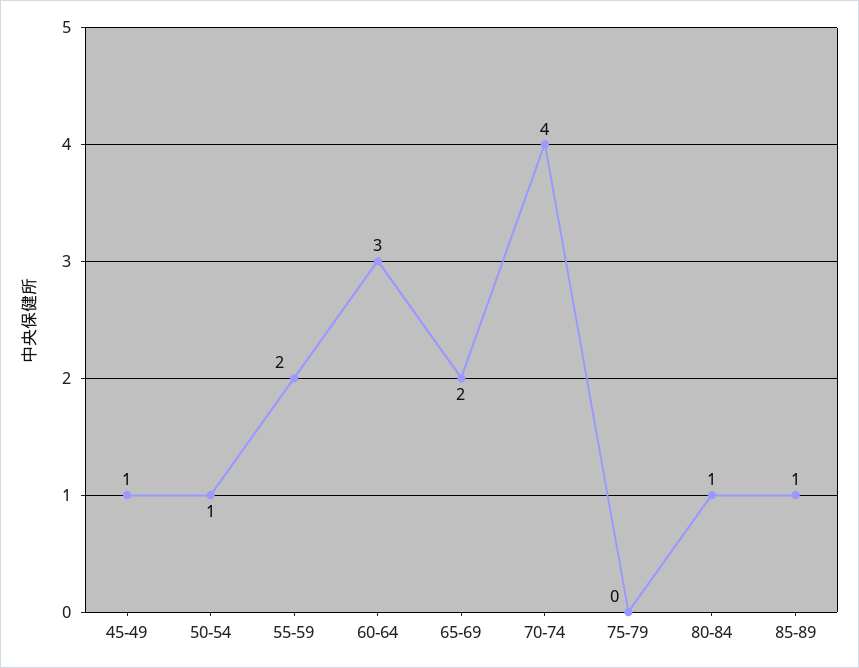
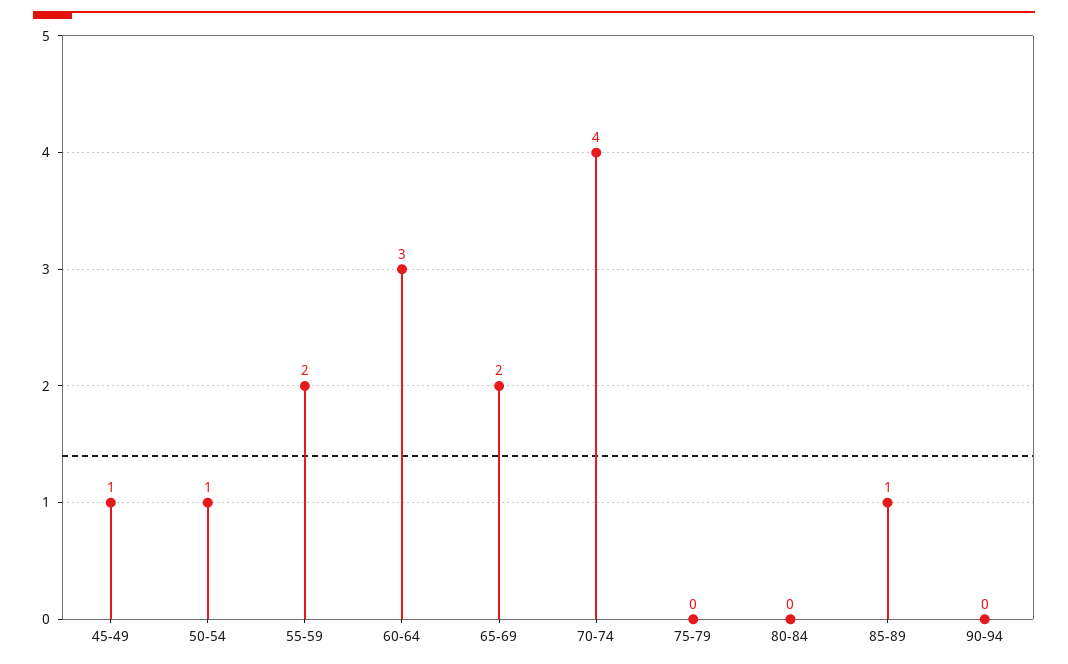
80-84: 1 -> 0
90-94: none -> 0

